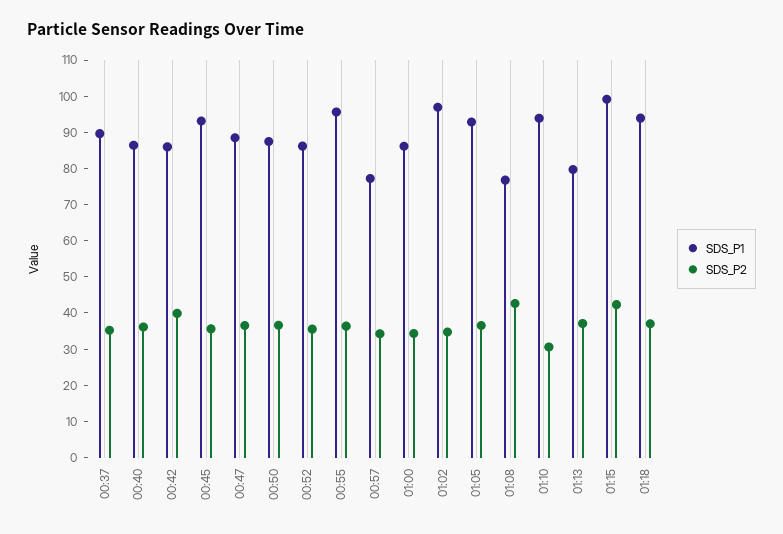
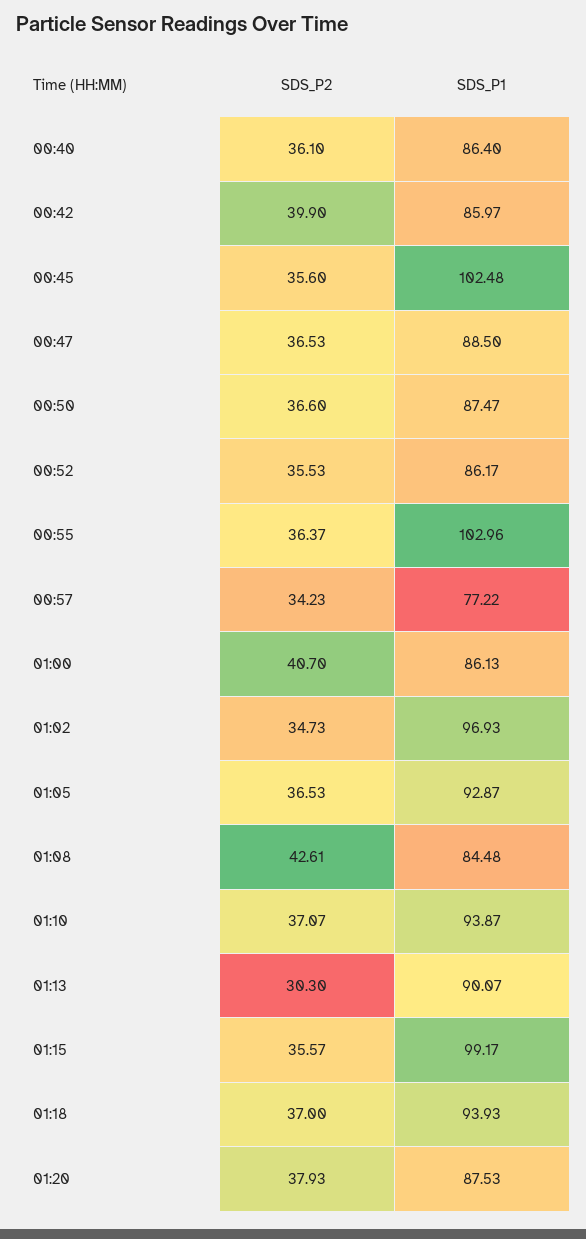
SDS_P1, 00:37: 90 -> none
SDS_P2, 00:37: 35 -> none
SDS_P1, 00:45: 92.5 -> 102.48
SDS_P1, 00:55: 95 -> 102.96
SDS_P2, 01:00: 35 -> 40.7
SDS_P1, 01:08: 77.5 -> 84.48
SDS_P2, 01:10: 30 -> 37.07
SDS_P1, 01:13: 80 -> 90.07
SDS_P2, 01:13: 37.5 -> 30.3
SDS_P2, 01:15: 42.5 -> 35.57
SDS_P2, 01:20: none -> 37.93
SDS_P1, 01:20: none -> 87.53

